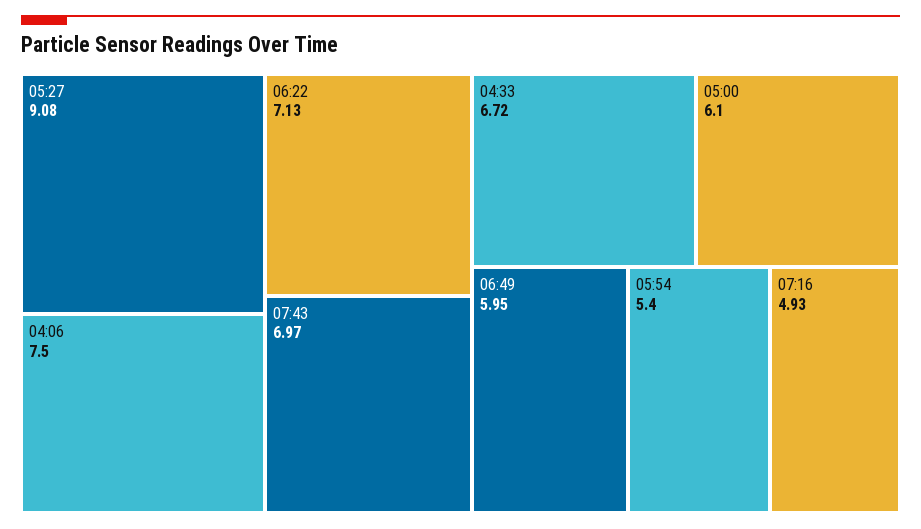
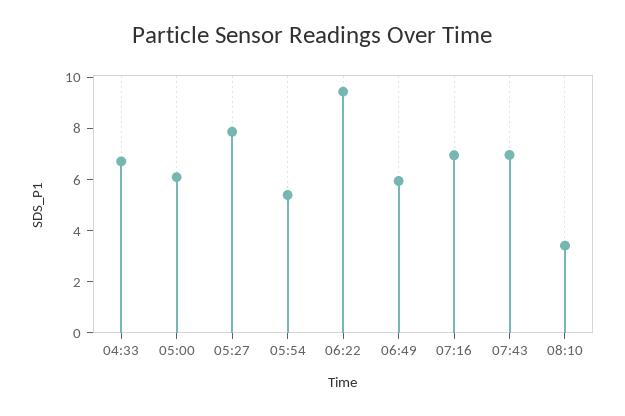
05:27: 9.08 -> 8
04:06: 7.5 -> none
06:22: 7.13 -> 9.5
07:16: 4.93 -> 7
08:10: none -> 3.5

